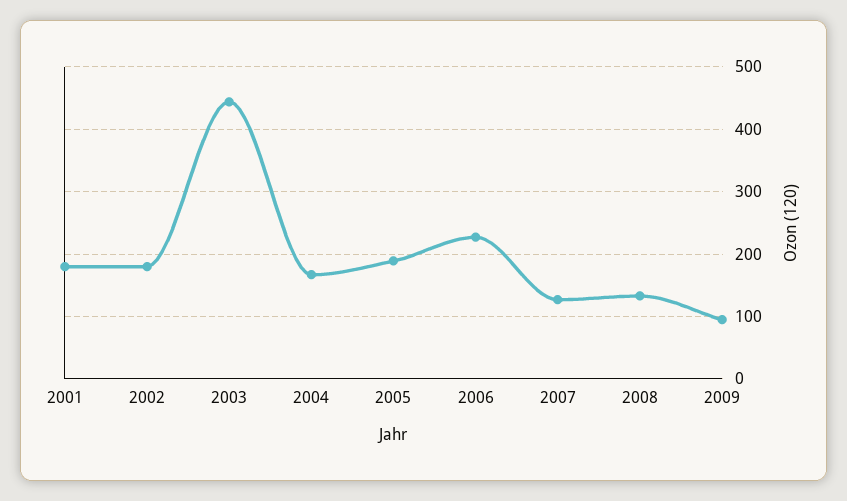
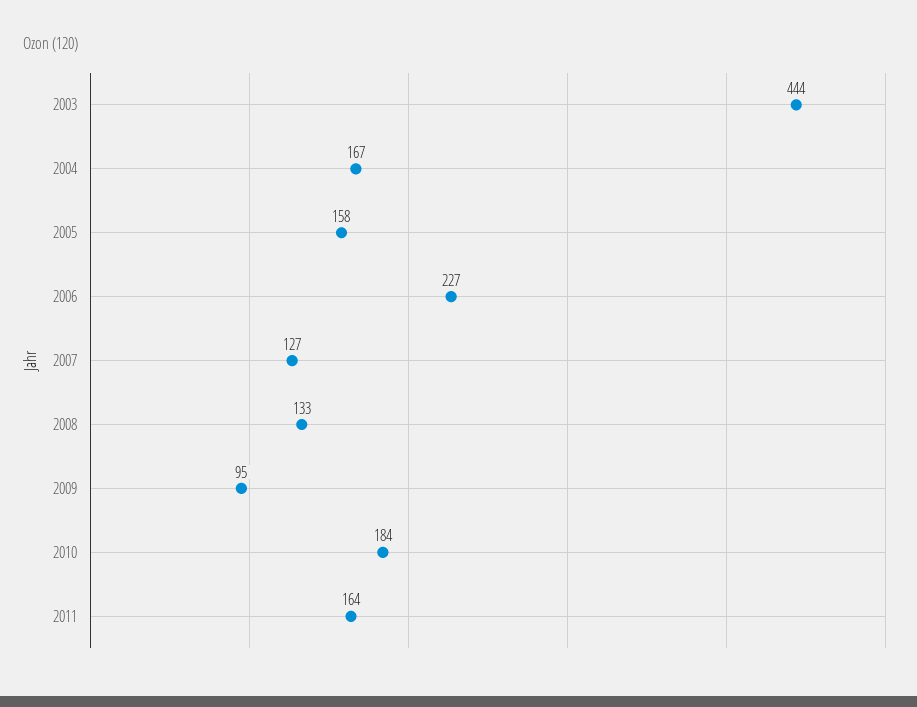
2001: 180 -> none
2002: 180 -> none
2005: 190 -> 158
2010: none -> 184
2011: none -> 164

